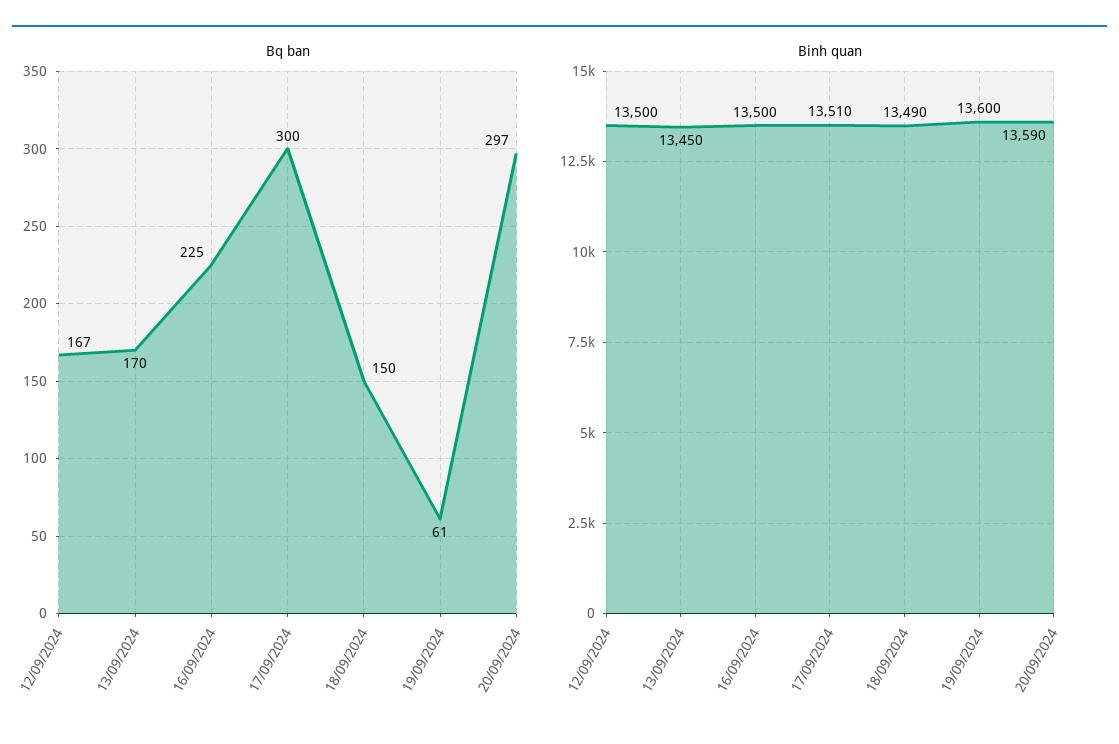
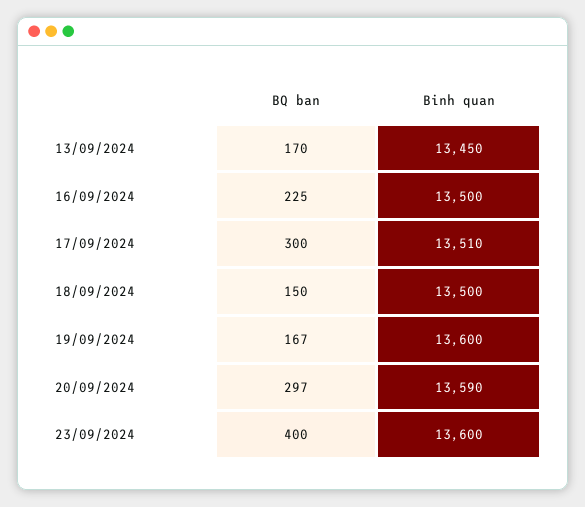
Bq ban, 12/09/2024: 167 -> none
Bq ban, 19/09/2024: 61 -> 167
Binh quan, 12/09/2024: 13500 -> none
Binh quan, 18/09/2024: 13490 -> 13500
Bq ban, 23/09/2024: none -> 400
Binh quan, 23/09/2024: none -> 13600

